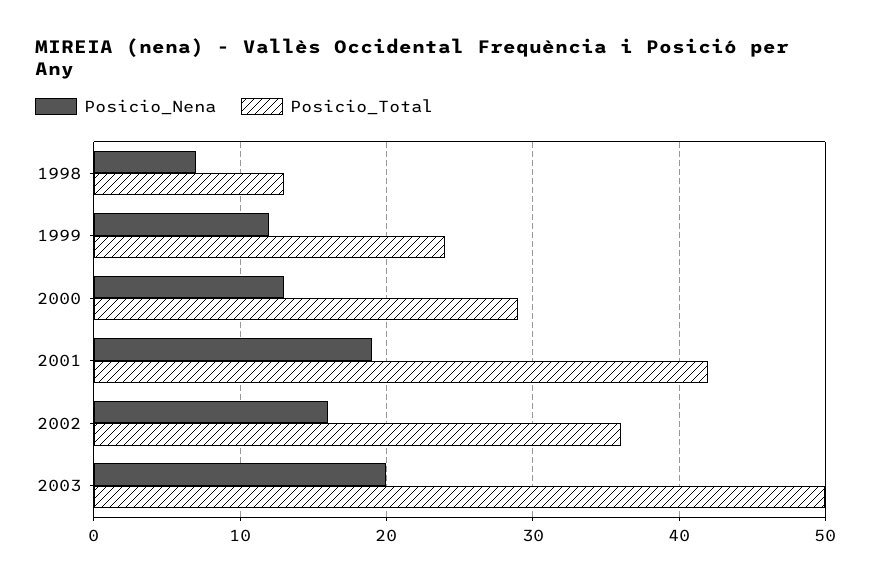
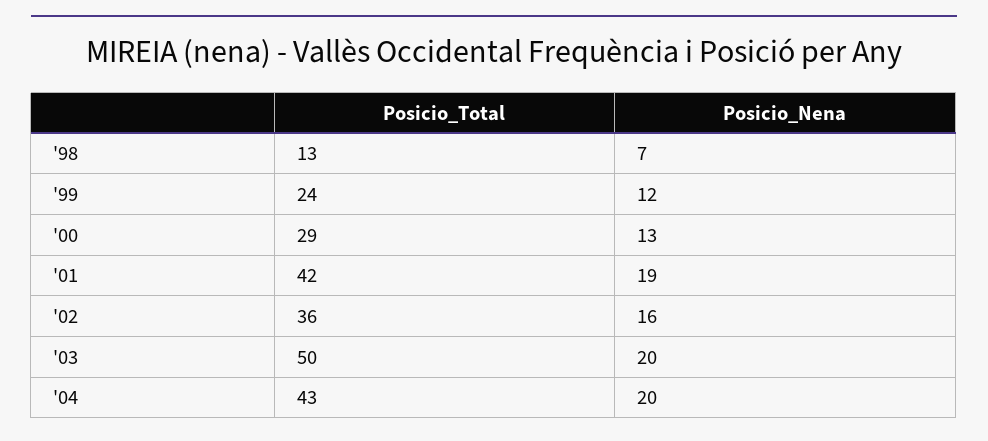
Posicio_Total, '04: none -> 43
Posicio_Nena, '04: none -> 20

